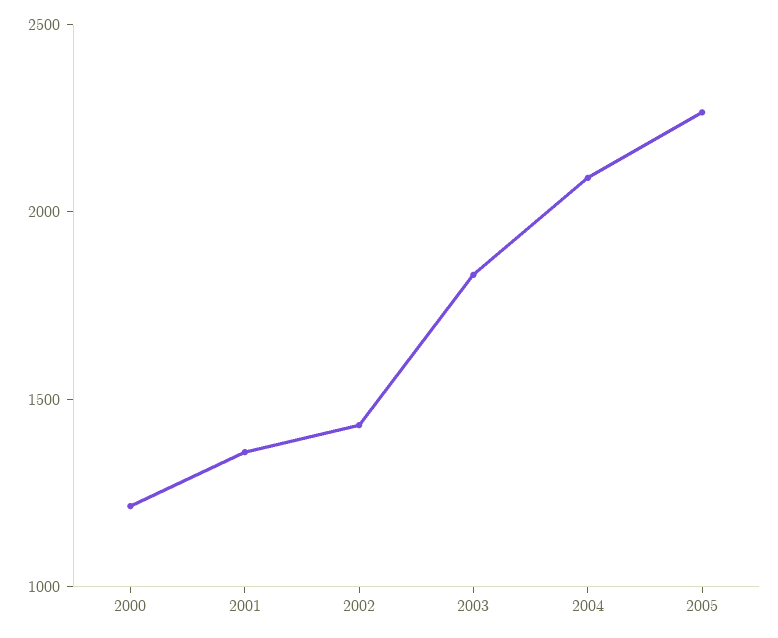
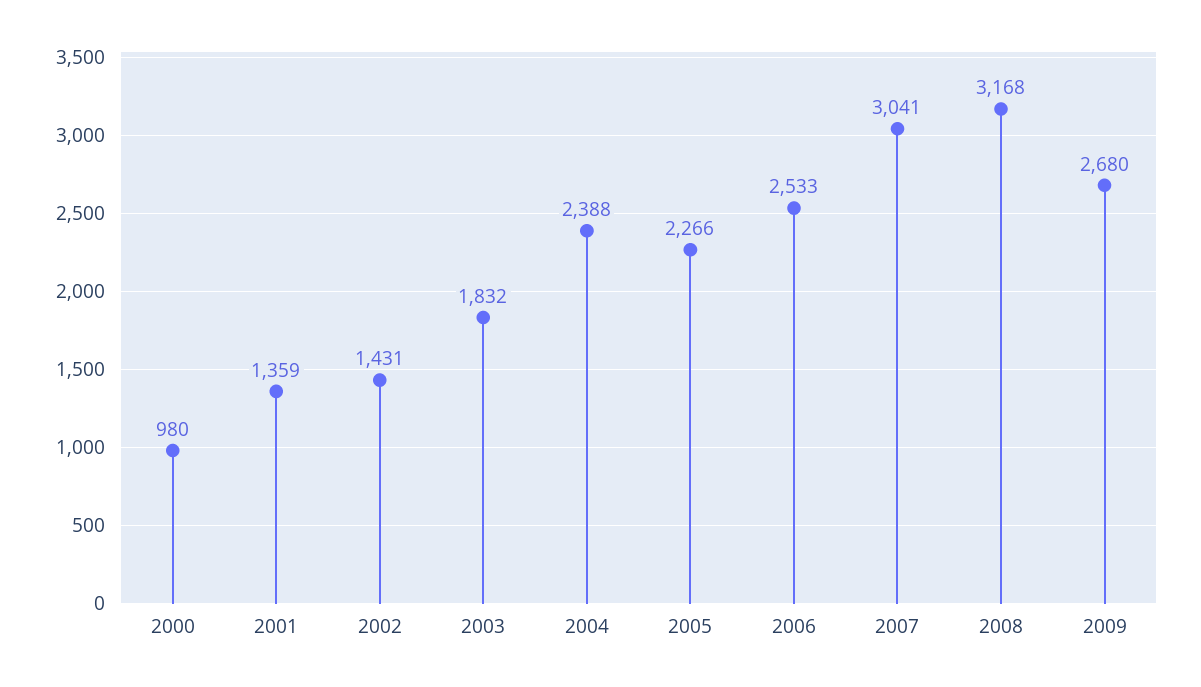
2000: 1200 -> 980
2004: 2100 -> 2388
2006: none -> 2533
2007: none -> 3041
2008: none -> 3168
2009: none -> 2680

